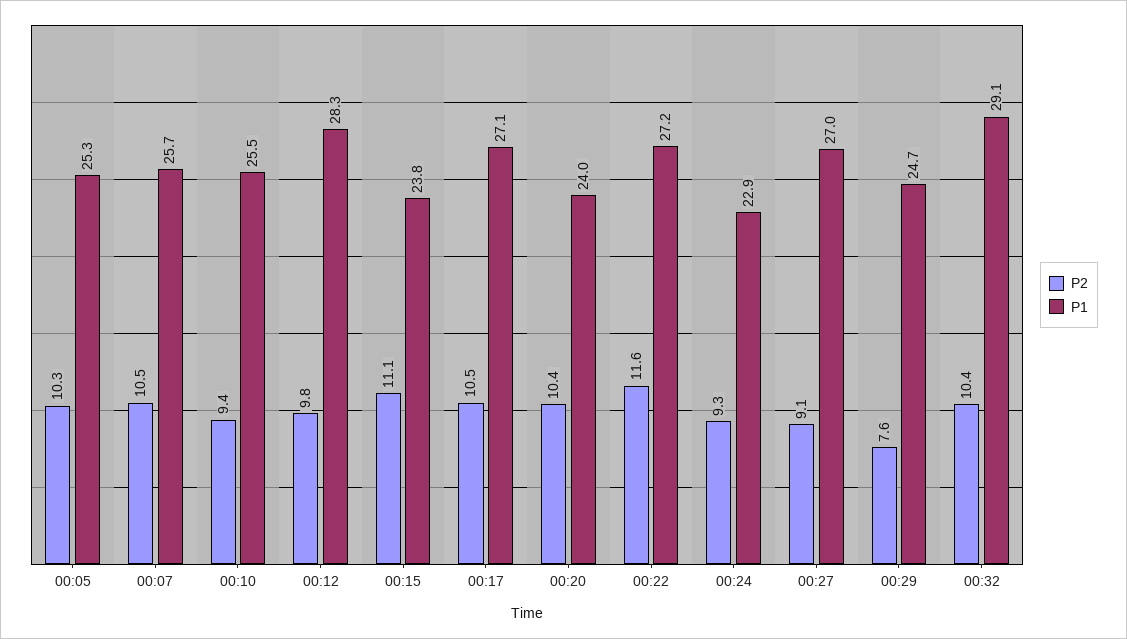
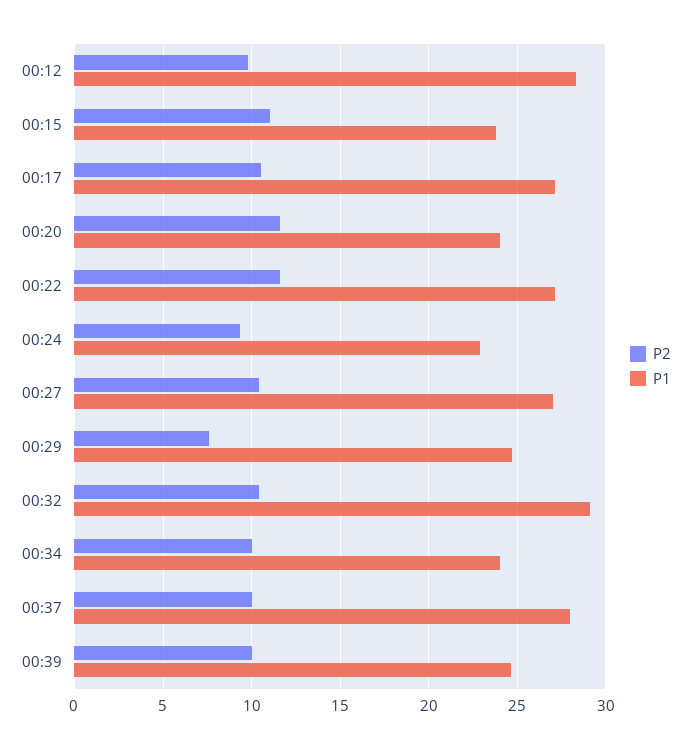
P2, 00:05: 10.3 -> none
P1, 00:05: 25.3 -> none
P2, 00:07: 10.5 -> none
P1, 00:07: 25.7 -> none
P2, 00:10: 9.4 -> none
P1, 00:10: 25.5 -> none
P2, 00:20: 10.4 -> 11.5
P2, 00:27: 9.1 -> 10.5
P2, 00:34: none -> 10
P1, 00:34: none -> 24
P2, 00:37: none -> 10
P1, 00:37: none -> 28
P2, 00:39: none -> 10
P1, 00:39: none -> 24.5

